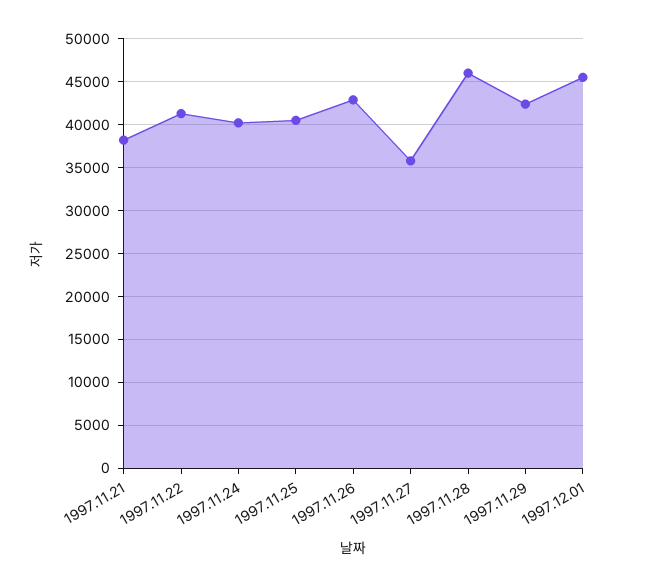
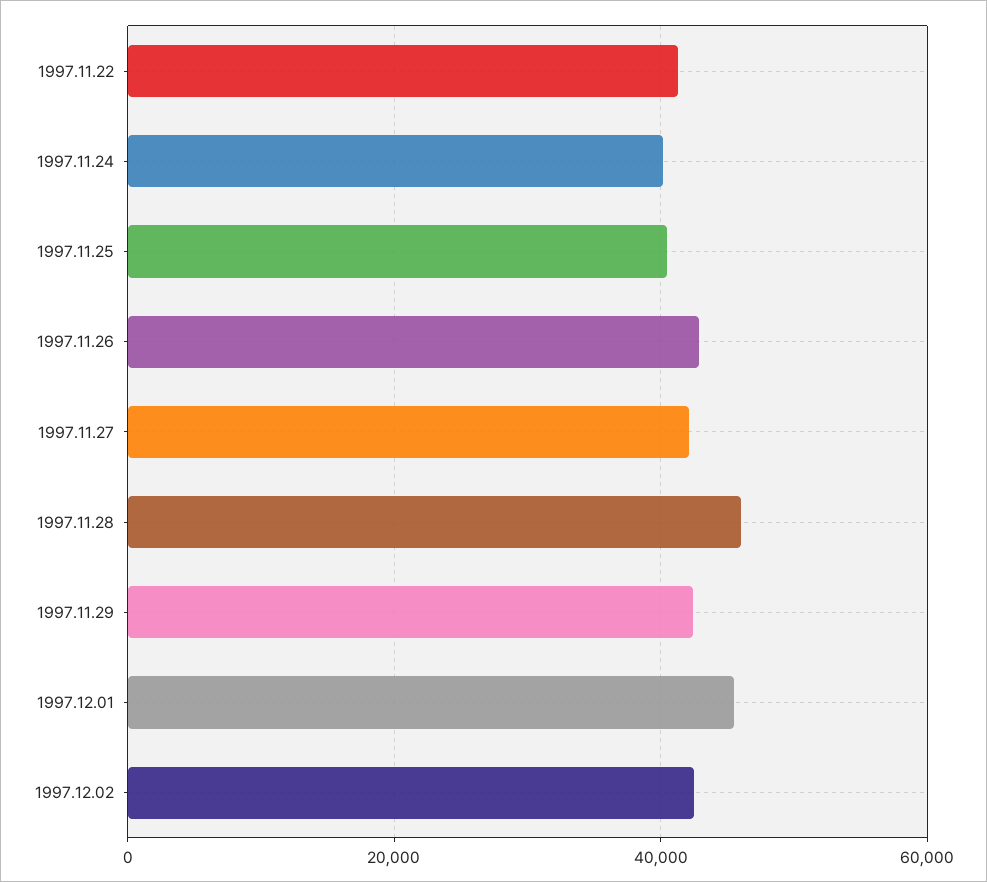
1997.11.21: 38000 -> none
1997.11.27: 36000 -> 42000
1997.12.02: none -> 42000

